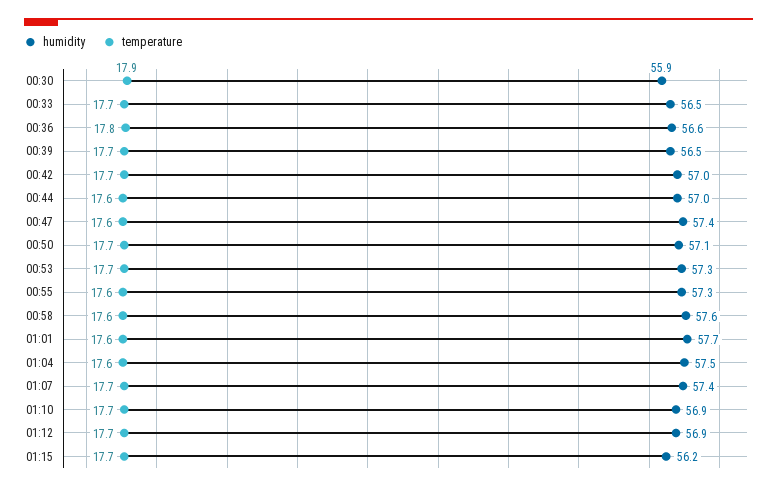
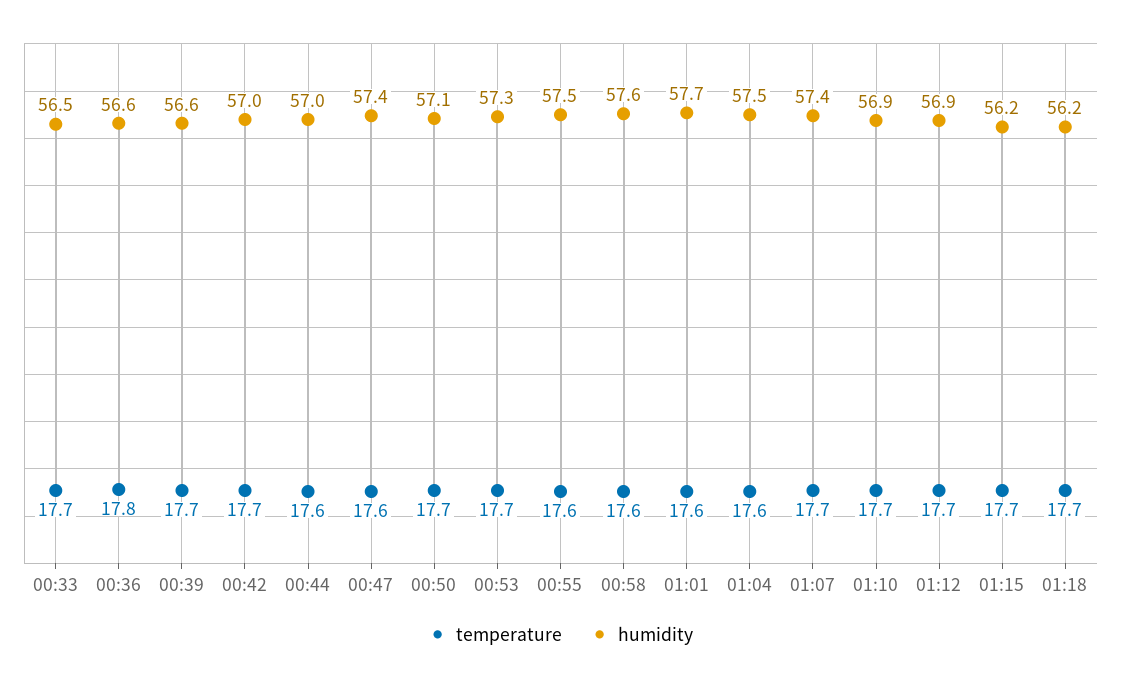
humidity, 00:30: 55.9 -> none
temperature, 00:30: 17.9 -> none
humidity, 00:39: 56.5 -> 56.6
humidity, 00:55: 57.3 -> 57.5
temperature, 01:18: none -> 17.7
humidity, 01:18: none -> 56.2

